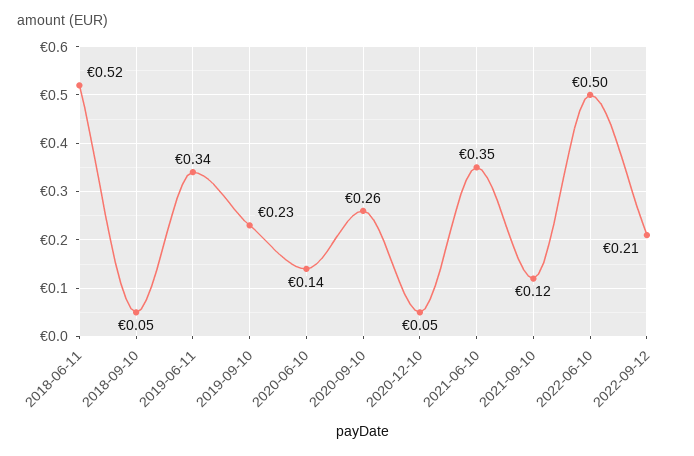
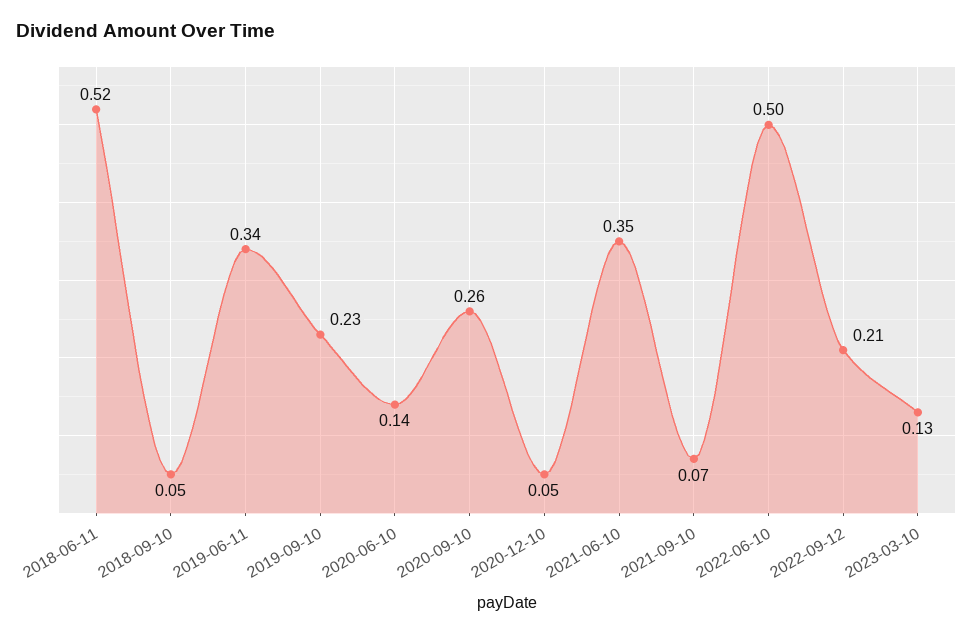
2021-09-10: 0.12 -> 0.07
2023-03-10: none -> 0.13

